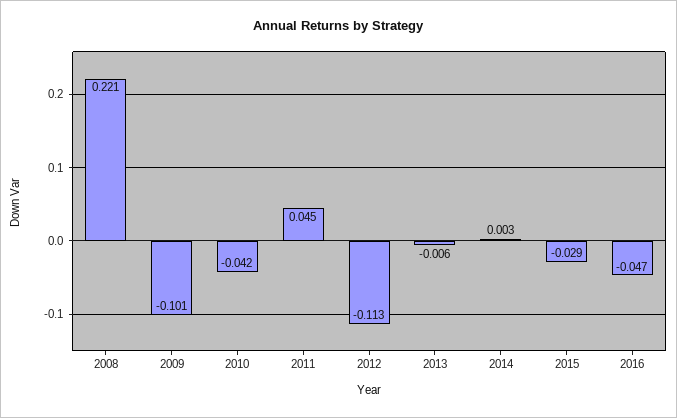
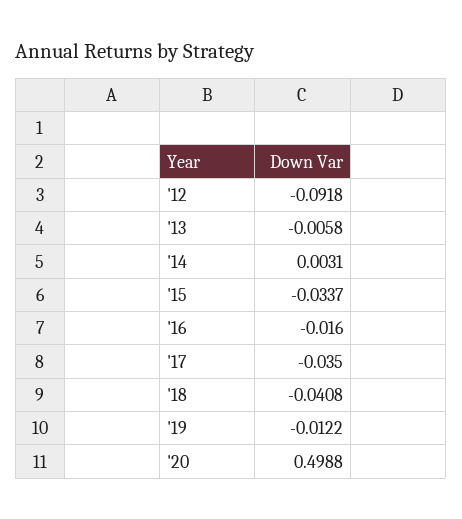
2008: 0.221 -> none
2009: -0.101 -> none
2010: -0.042 -> none
2011: 0.045 -> none
2012: -0.113 -> -0.0918
2015: -0.029 -> -0.0337
2016: -0.047 -> -0.016
'17: none -> -0.035
'18: none -> -0.0408
'19: none -> -0.0122
'20: none -> 0.4988

